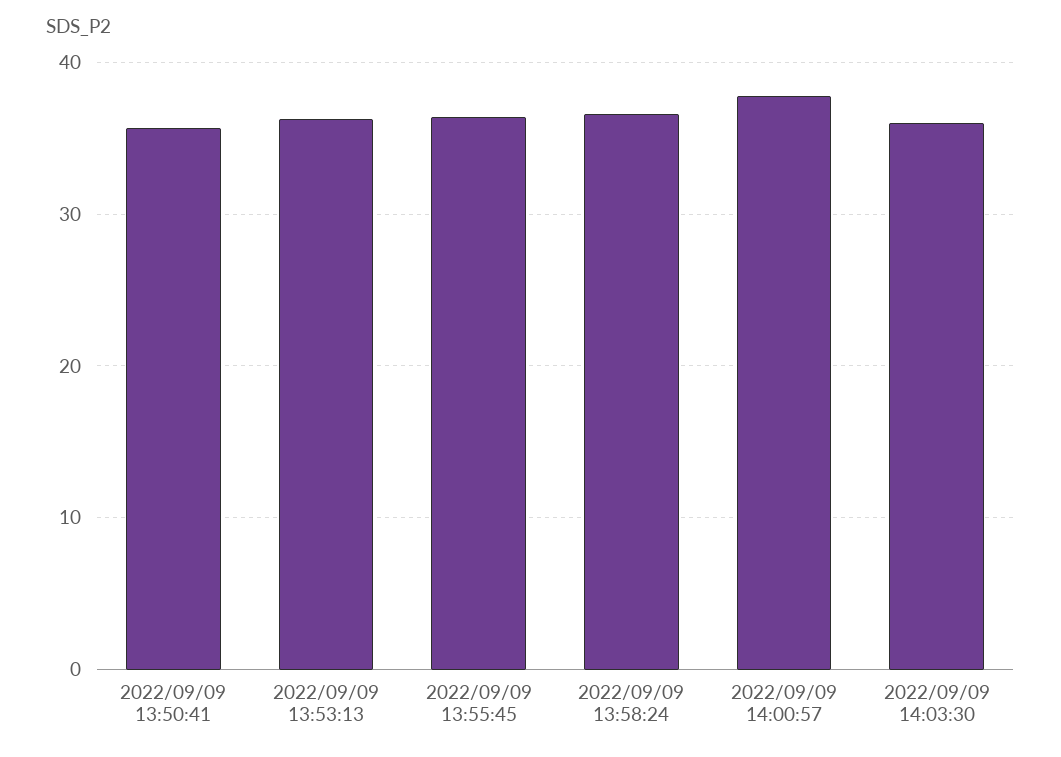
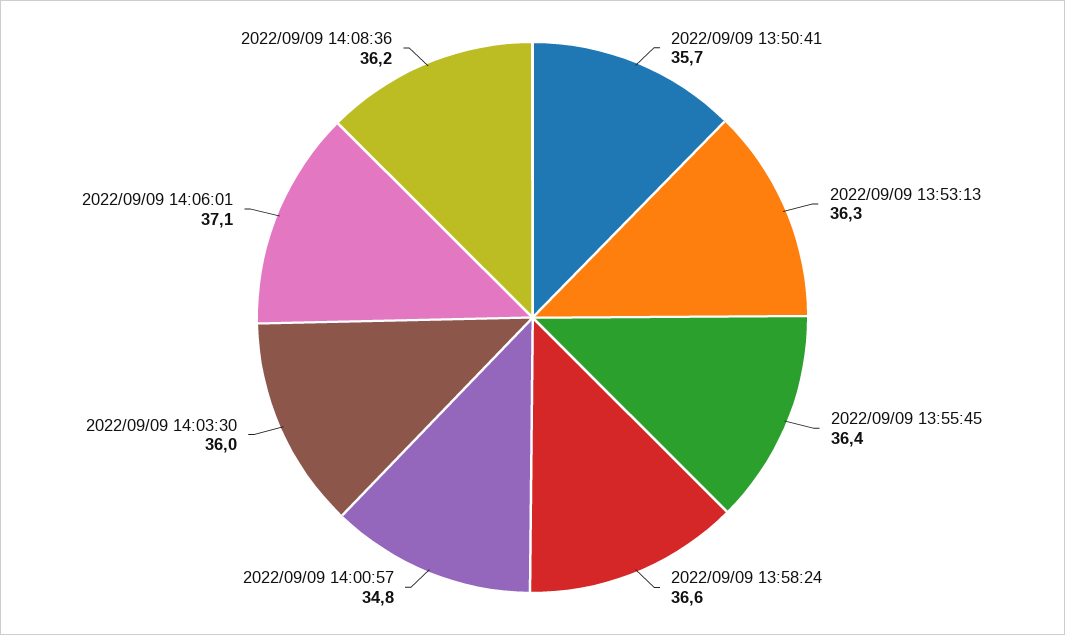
2022/09/09 14:00:57: 38 -> 34.8
2022/09/09 14:06:01: none -> 37.1
2022/09/09 14:08:36: none -> 36.2

